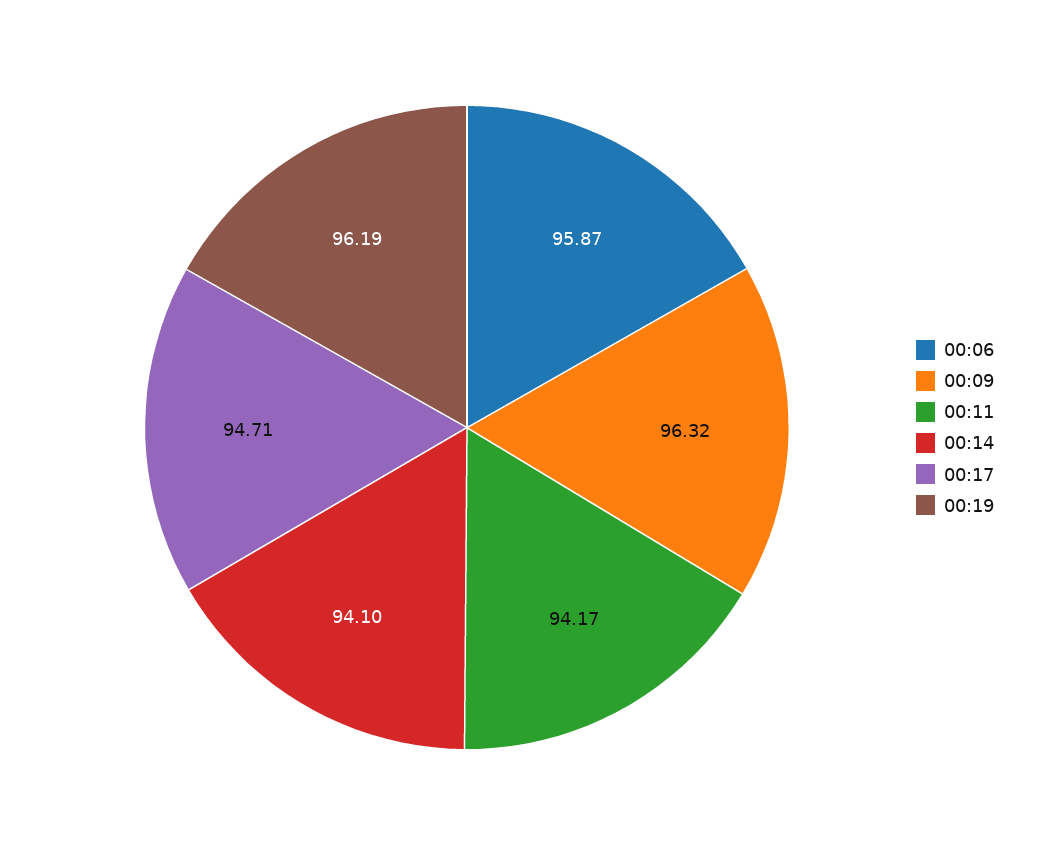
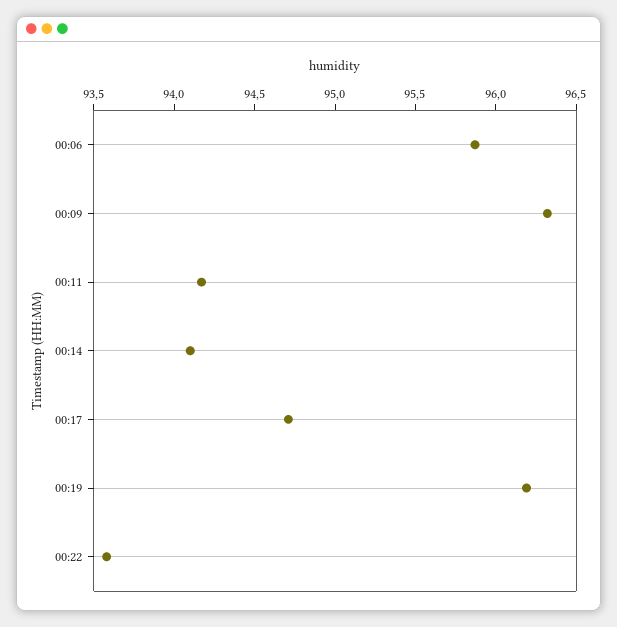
00:22: none -> 93.6

